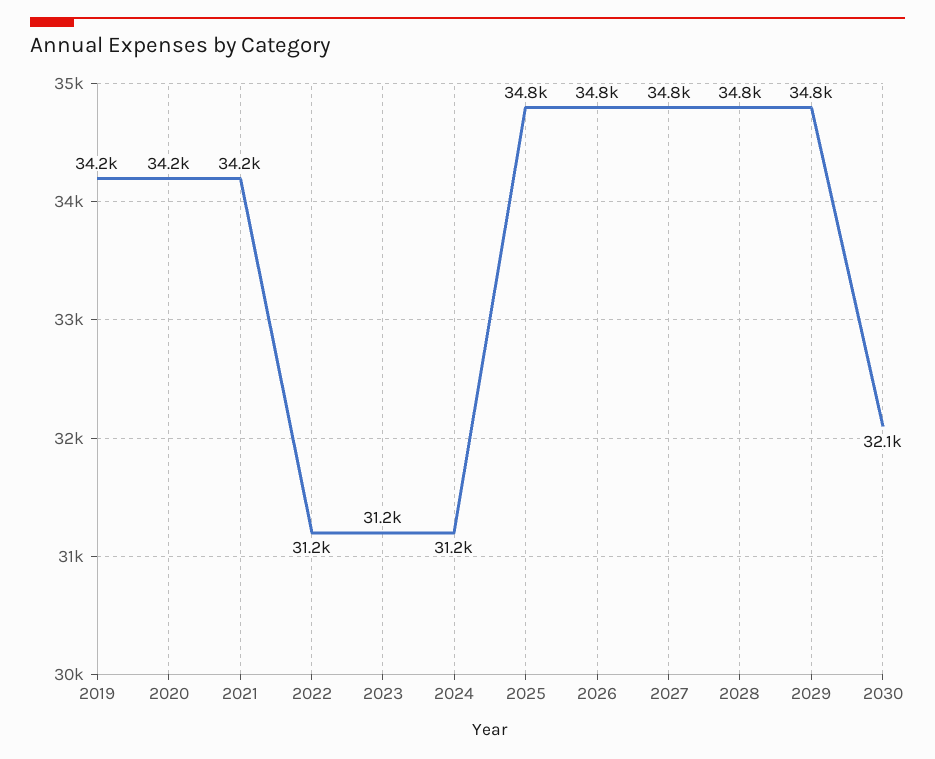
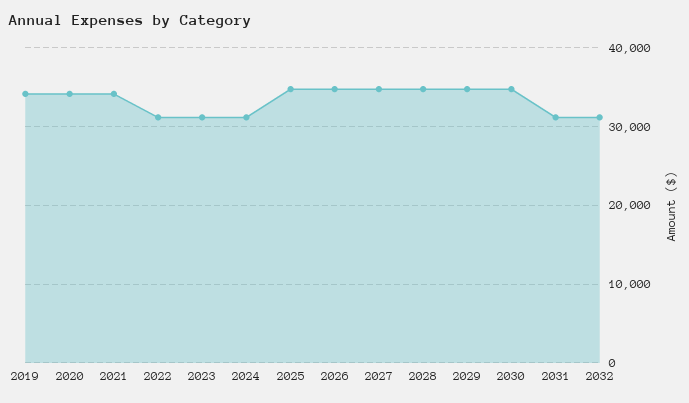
2030: 32100 -> 35000
2031: none -> 31000
2032: none -> 31000

